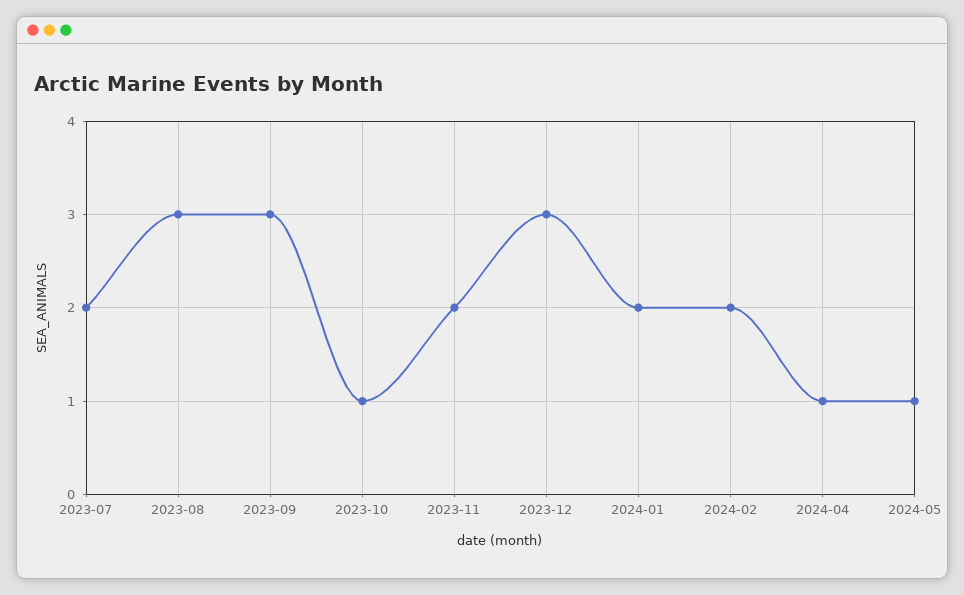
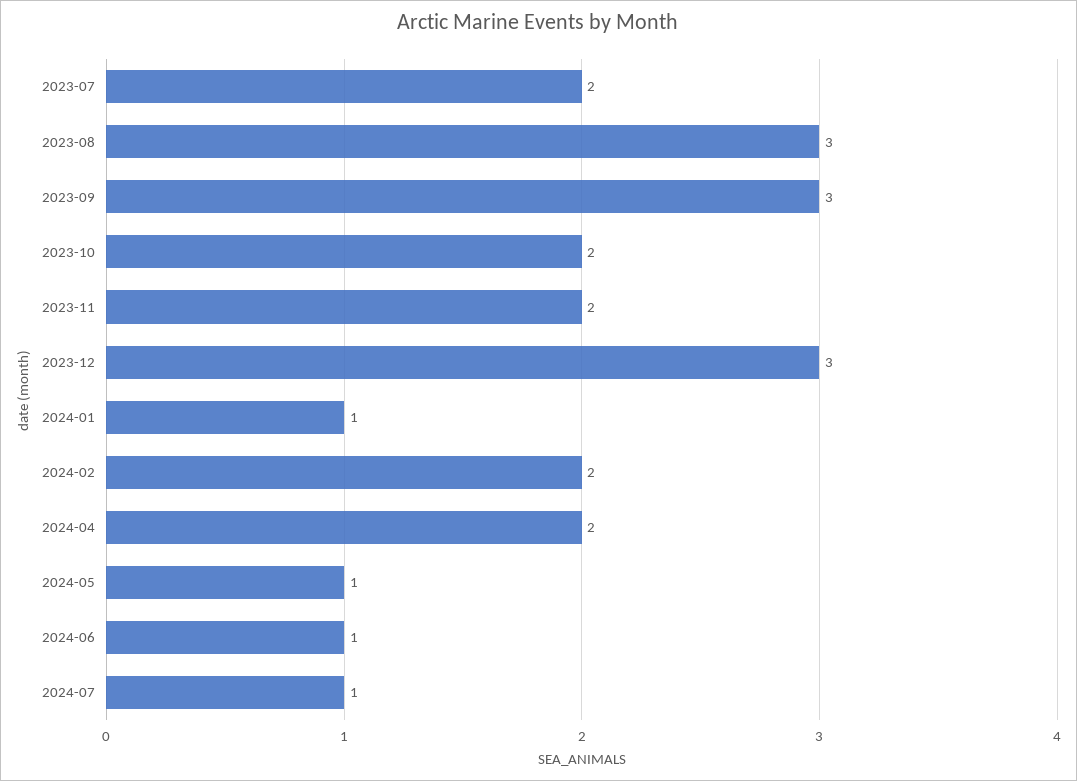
2023-10: 1 -> 2
2024-01: 2 -> 1
2024-04: 1 -> 2
2024-06: none -> 1
2024-07: none -> 1

